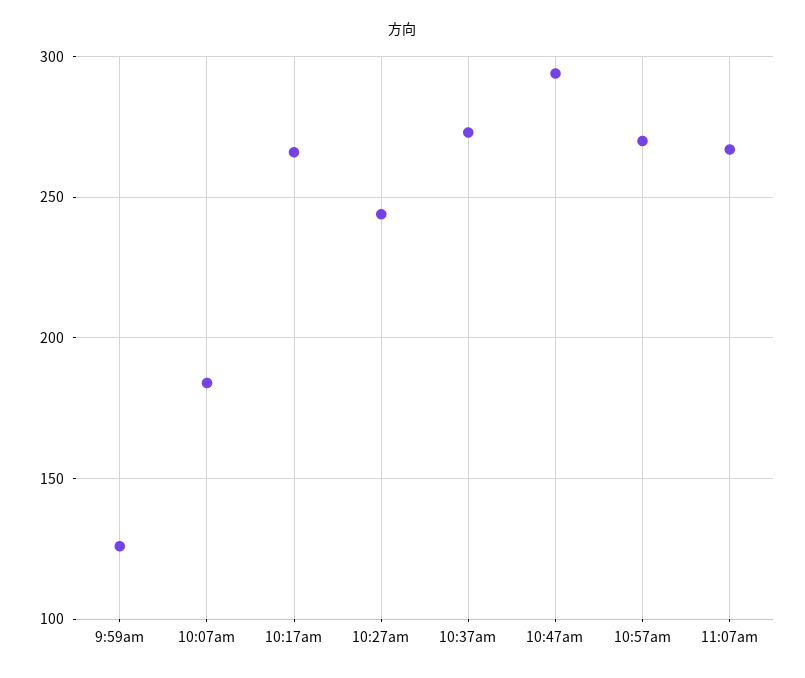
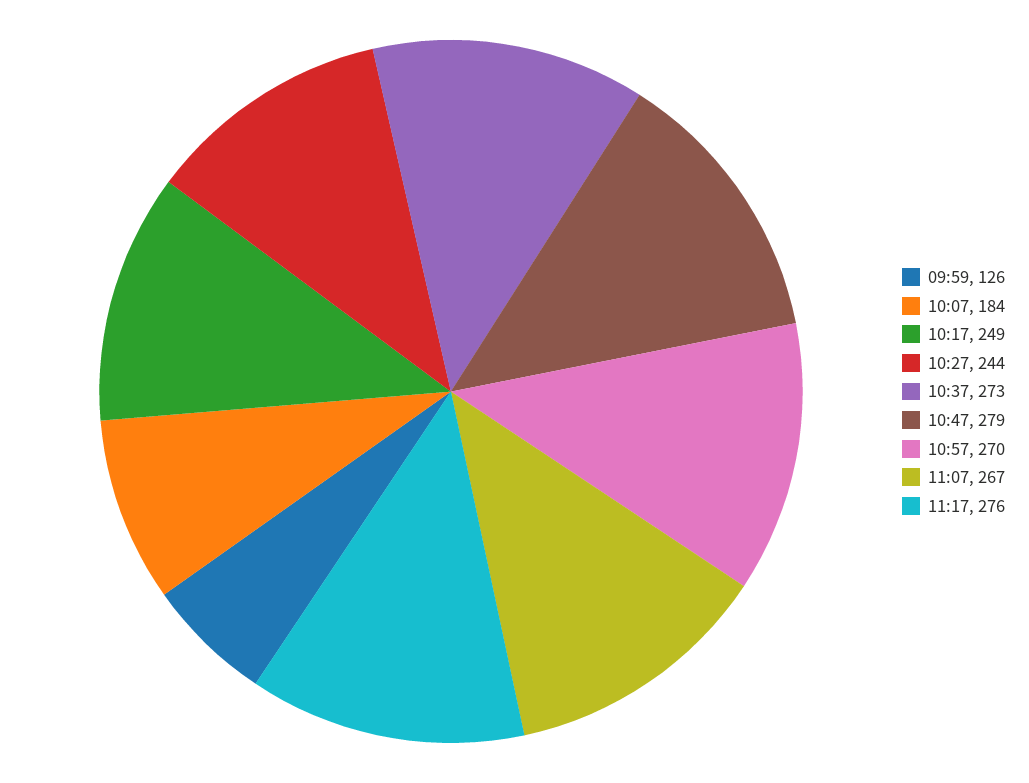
10:17am: 265 -> 249
10:47am: 295 -> 279
11:17: none -> 276

